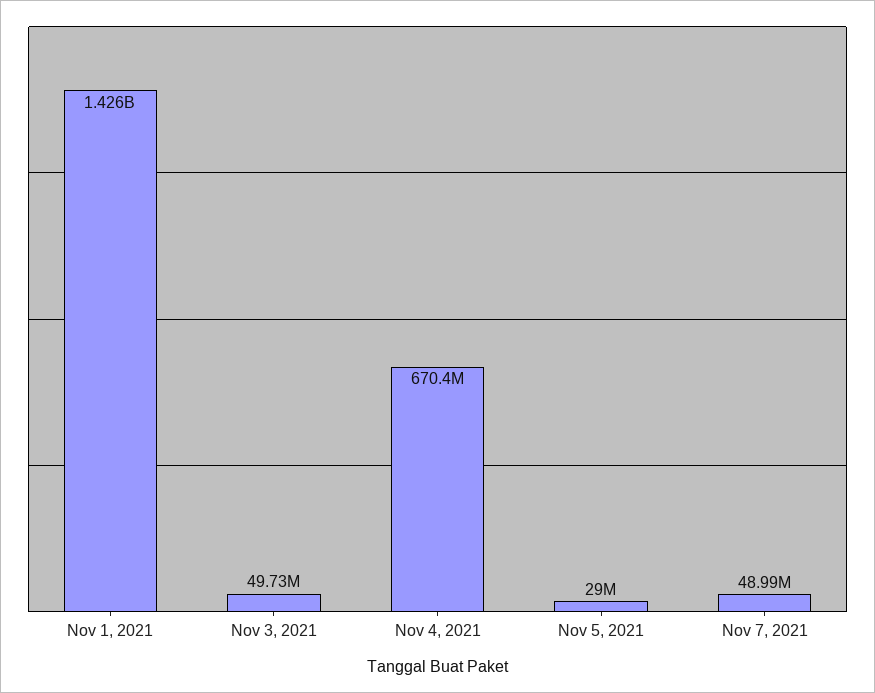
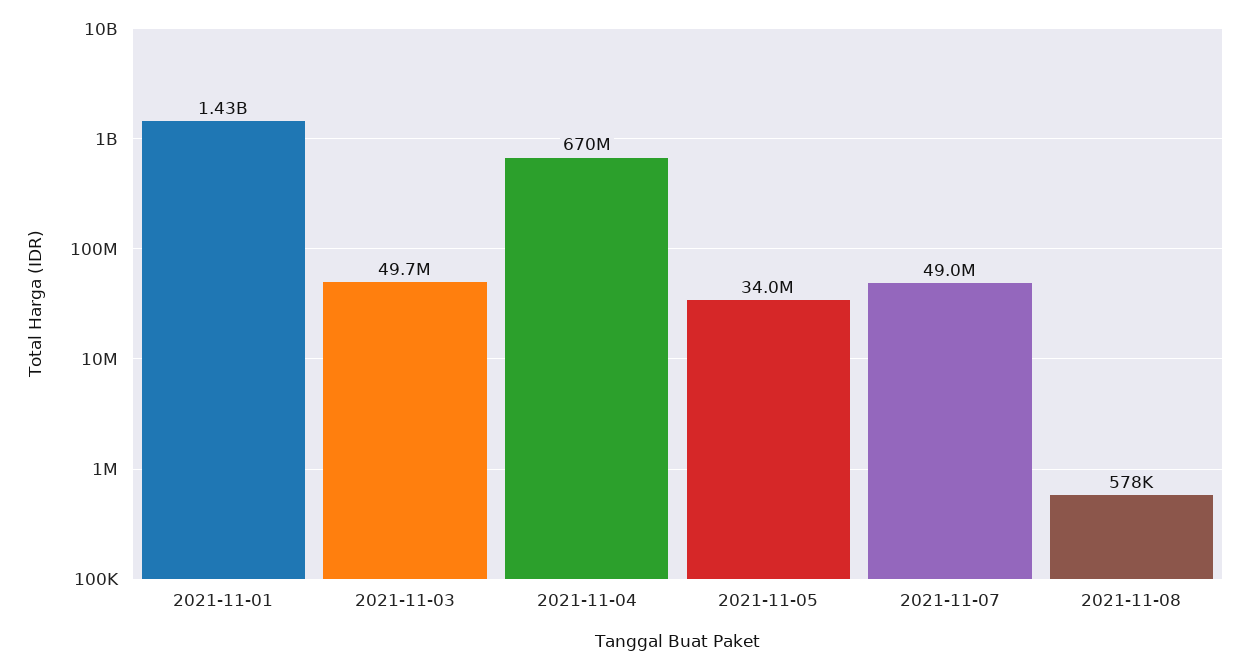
Nov 5, 2021: 29000000 -> 34000000
2021-11-08: none -> 578000

